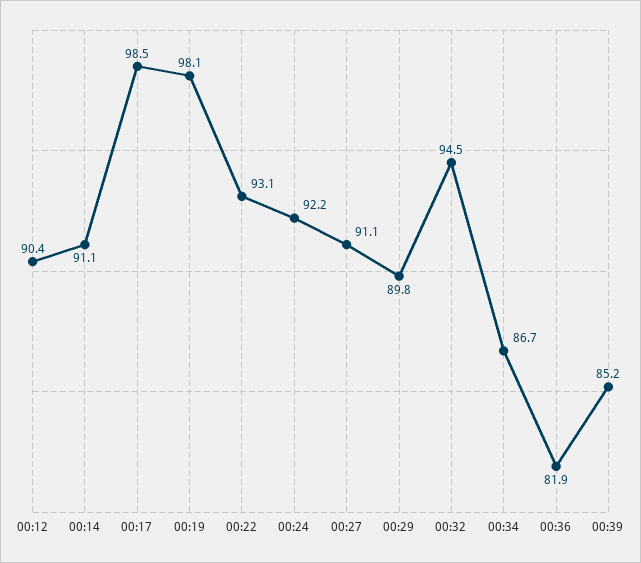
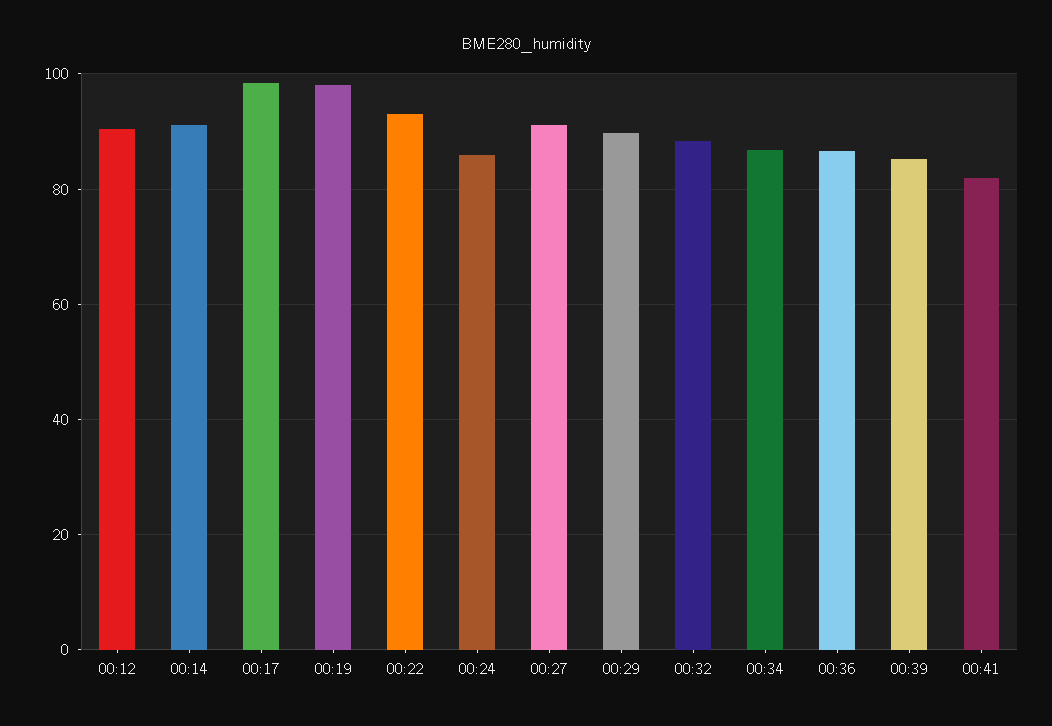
00:24: 92.2 -> 86
00:32: 94.5 -> 88
00:36: 81.9 -> 86
00:41: none -> 82

